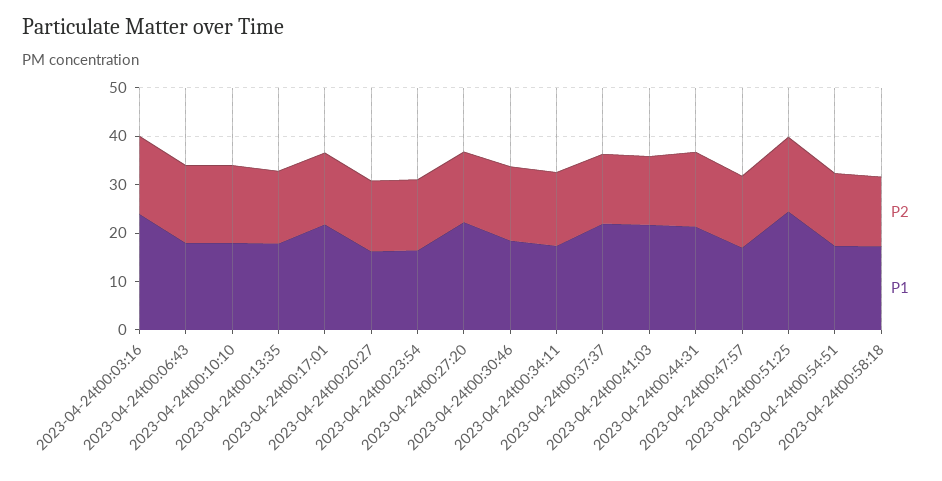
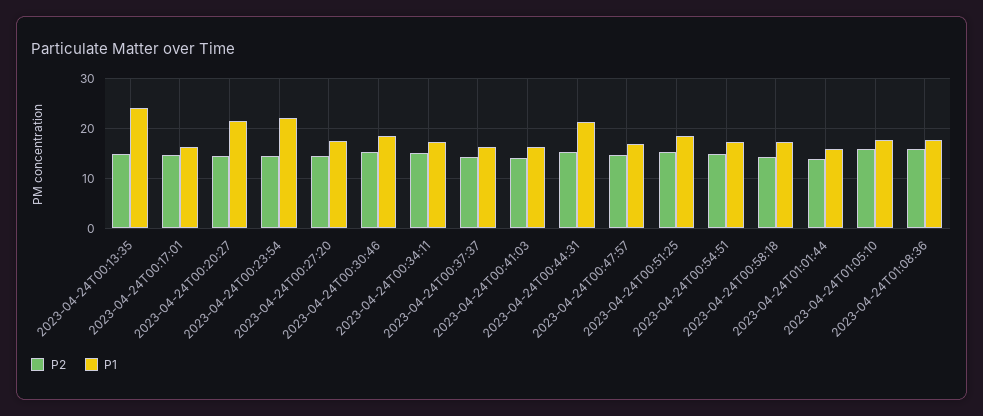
P2, 2023-04-24t00:03:16: 16 -> none
P1, 2023-04-24t00:03:16: 24 -> none
P2, 2023-04-24t00:06:43: 16 -> none
P1, 2023-04-24t00:06:43: 18 -> none
P2, 2023-04-24t00:10:10: 16 -> none
P1, 2023-04-24t00:10:10: 18 -> none
P1, 2023-04-24t00:13:35: 18 -> 24
P1, 2023-04-24t00:17:01: 22 -> 16
P1, 2023-04-24t00:20:27: 16 -> 22
P1, 2023-04-24t00:23:54: 16 -> 22
P1, 2023-04-24t00:27:20: 22 -> 18
P1, 2023-04-24t00:37:37: 22 -> 16
P1, 2023-04-24t00:41:03: 22 -> 16
P1, 2023-04-24t00:51:25: 24 -> 18
P2, 2023-04-24T01:01:44: none -> 14
P1, 2023-04-24T01:01:44: none -> 16
P2, 2023-04-24T01:05:10: none -> 16
P1, 2023-04-24T01:05:10: none -> 18
P2, 2023-04-24T01:08:36: none -> 16
P1, 2023-04-24T01:08:36: none -> 18

